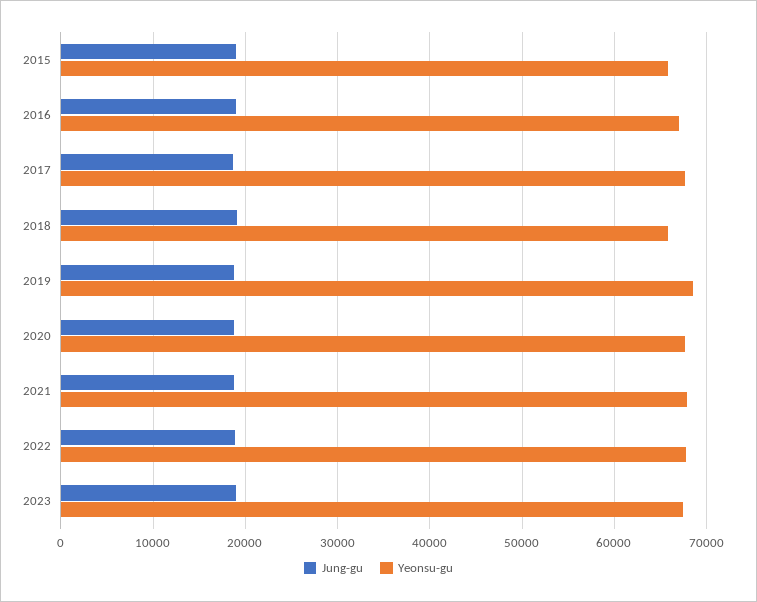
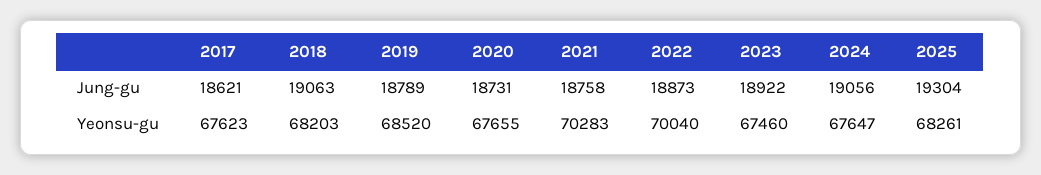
Jung-gu, 2015: 19000 -> none
Yeonsu-gu, 2015: 66000 -> none
Jung-gu, 2016: 19000 -> none
Yeonsu-gu, 2016: 67000 -> none
Yeonsu-gu, 2018: 66000 -> 68203
Yeonsu-gu, 2021: 68000 -> 70283
Yeonsu-gu, 2022: 68000 -> 70040
Jung-gu, 2024: none -> 19056
Jung-gu, 2025: none -> 19304
Yeonsu-gu, 2024: none -> 67647
Yeonsu-gu, 2025: none -> 68261

